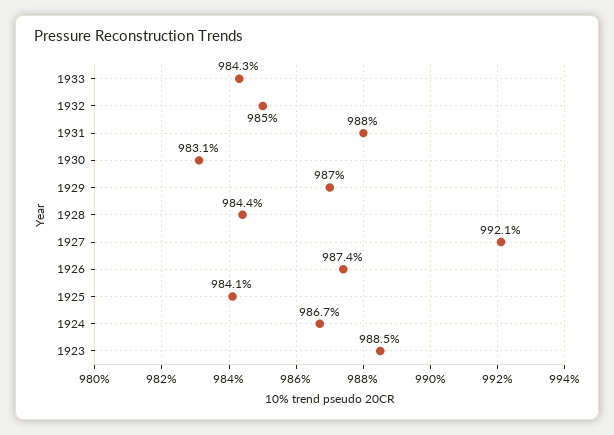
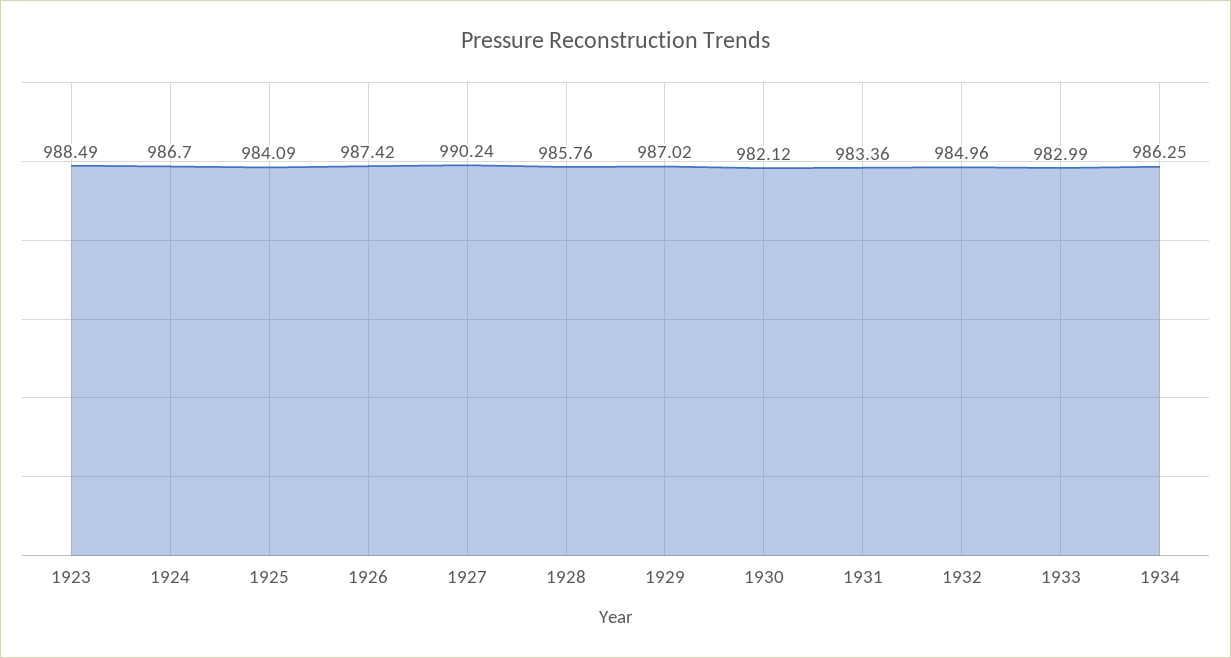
1933: 984.3 -> 982.99
1931: 988 -> 983.36
1930: 983.1 -> 982.12
1928: 984.4 -> 985.76
1927: 992.1 -> 990.24
1934: none -> 986.25

